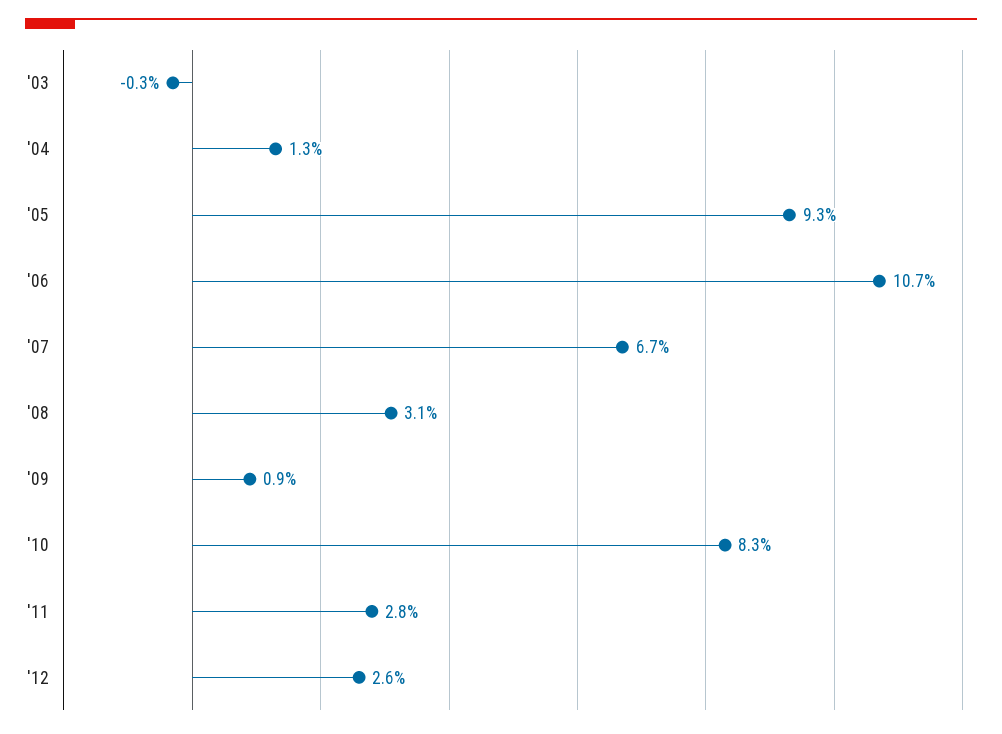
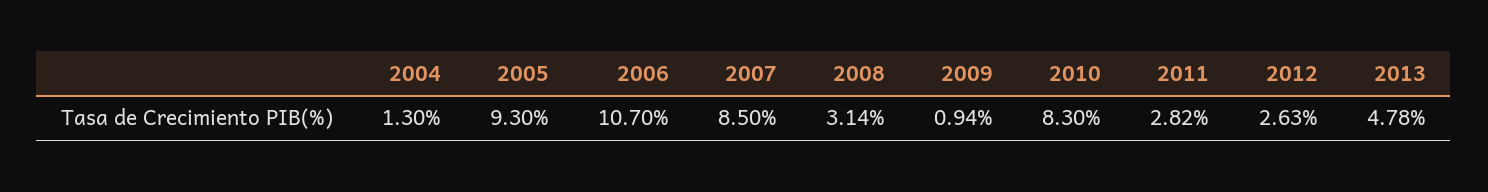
'03: -0.3 -> none
'07: 6.7 -> 8.5
2013: none -> 4.78

